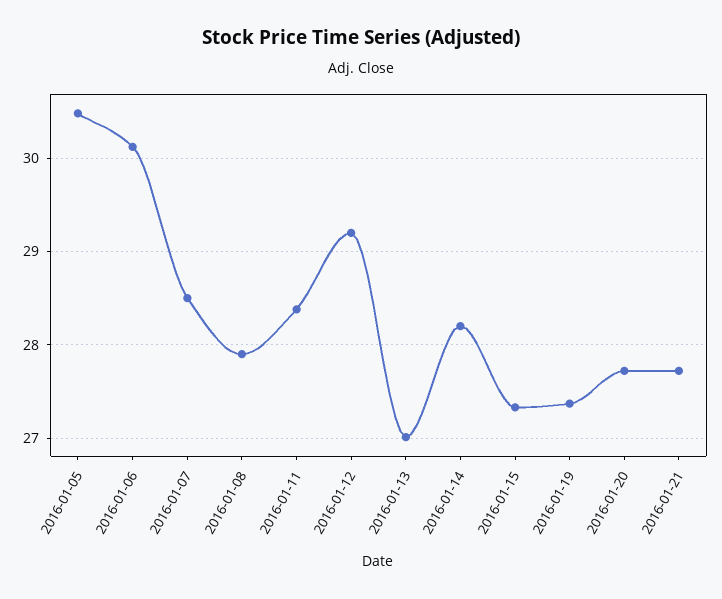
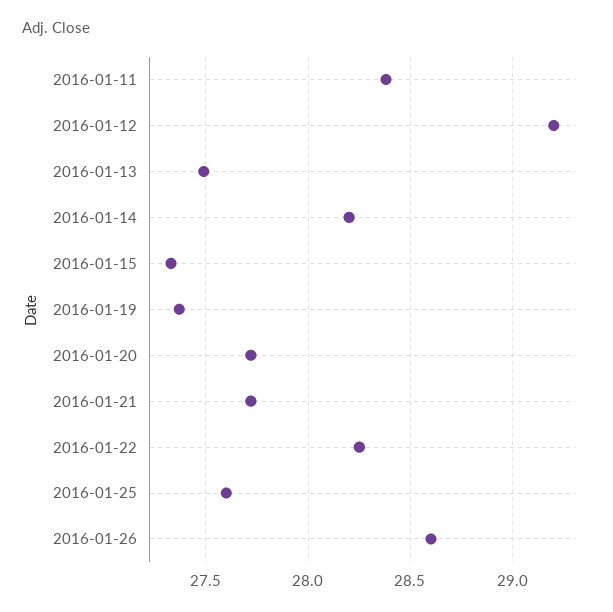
2016-01-05: 30.5 -> none
2016-01-06: 30.1 -> none
2016-01-07: 28.5 -> none
2016-01-08: 27.9 -> none
2016-01-13: 27 -> 27.5
2016-01-22: none -> 28.25
2016-01-25: none -> 27.6
2016-01-26: none -> 28.6

